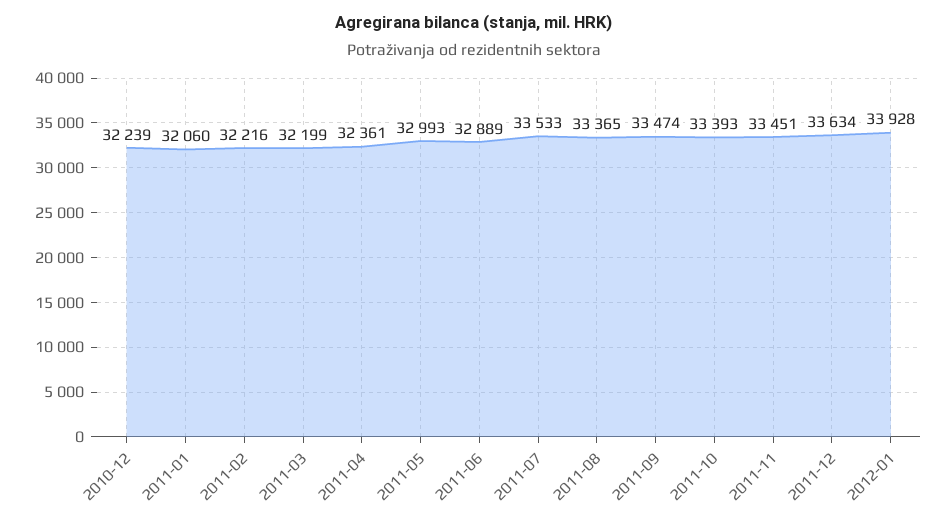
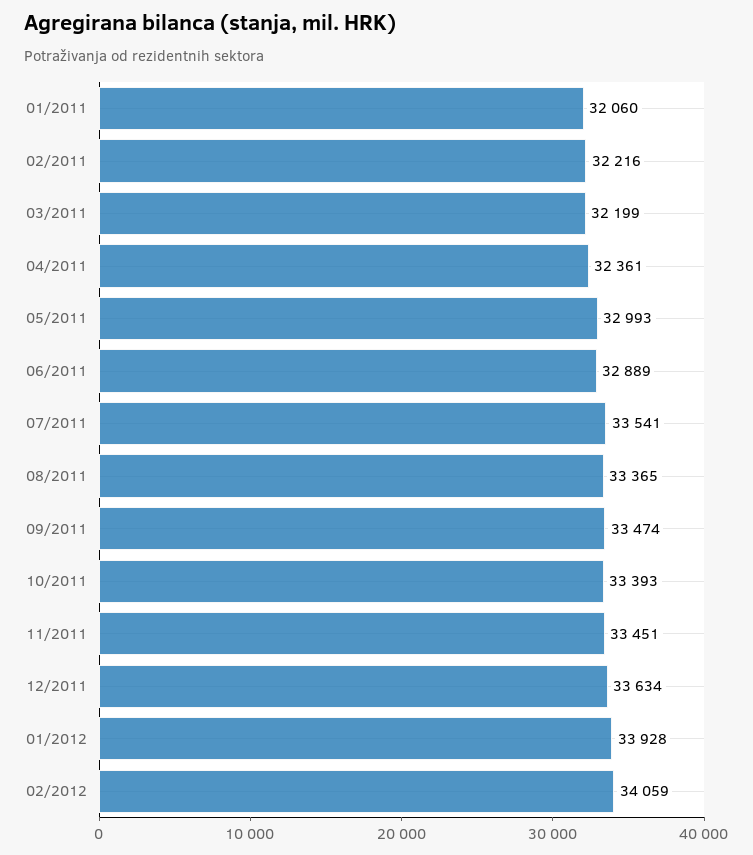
2010-12: 32239 -> none
2011-07: 33533 -> 33541
02/2012: none -> 34059

